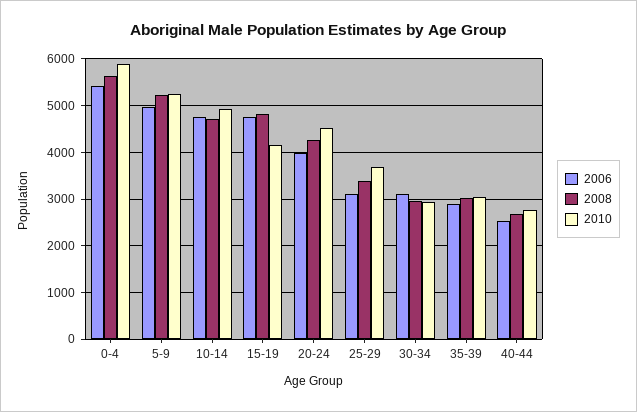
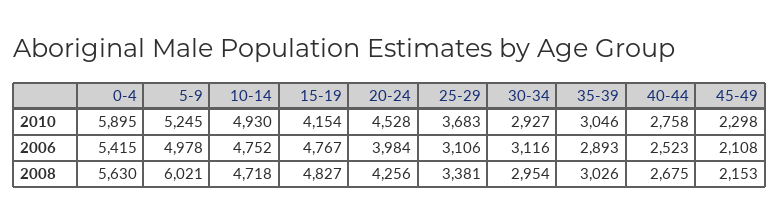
2008, 5-9: 5200 -> 6021
2010, 45-49: none -> 2298
2006, 45-49: none -> 2108
2008, 45-49: none -> 2153

